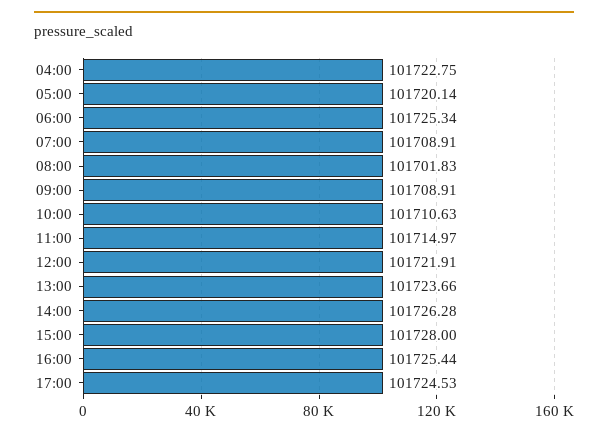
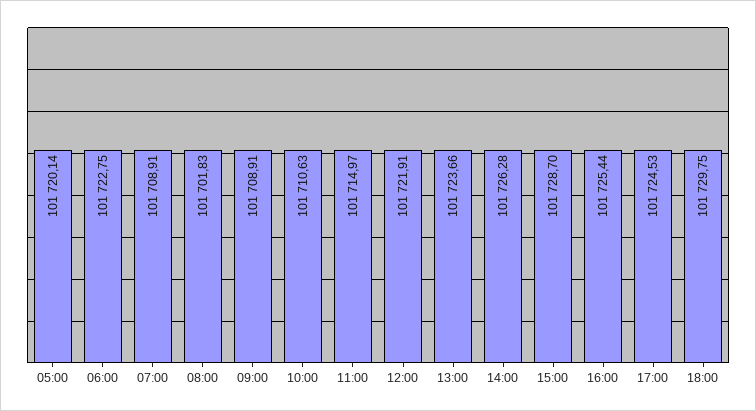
04:00: 101722.75 -> none
06:00: 101725.34 -> 101722.75
15:00: 101728 -> 101728.7
18:00: none -> 101729.75

